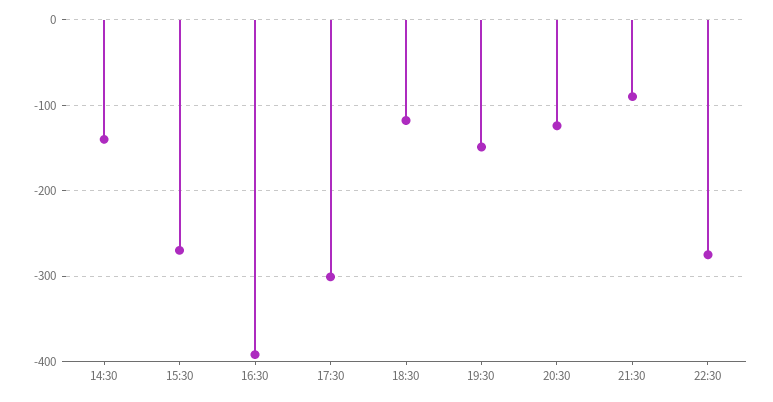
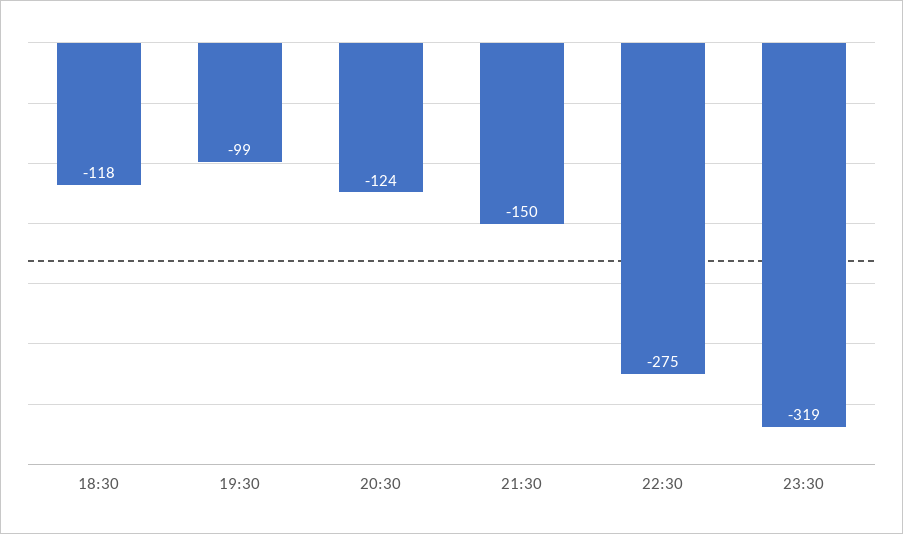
14:30: -140 -> none
15:30: -270 -> none
16:30: -390 -> none
17:30: -300 -> none
19:30: -150 -> -99
21:30: -90 -> -150
23:30: none -> -319

